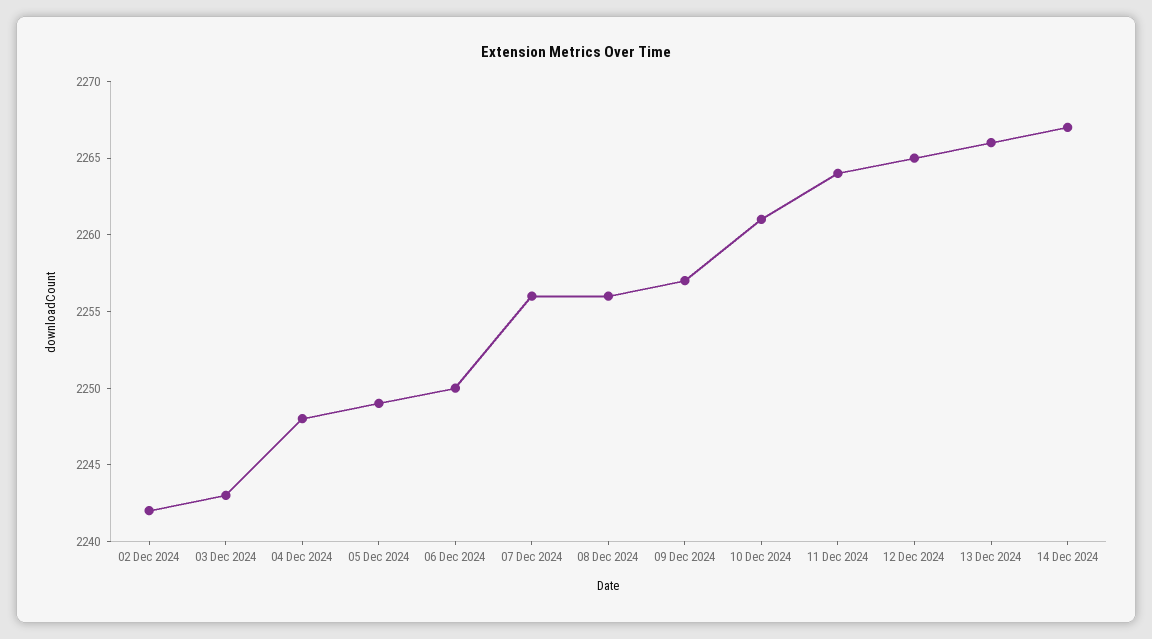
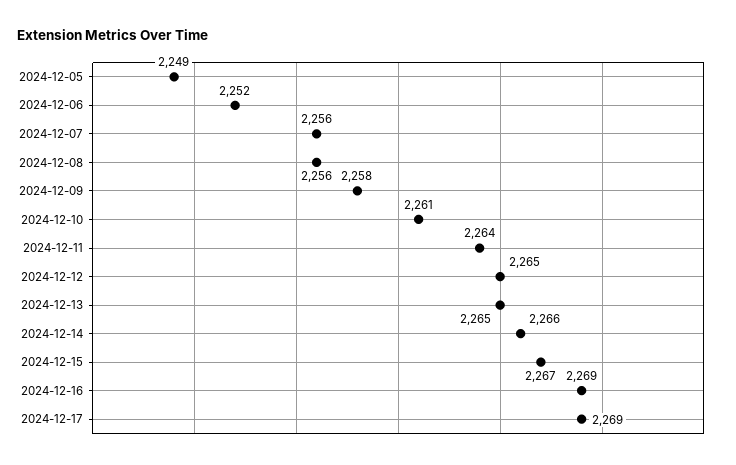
02 Dec 2024: 2242 -> none
03 Dec 2024: 2243 -> none
04 Dec 2024: 2248 -> none
06 Dec 2024: 2250 -> 2252
09 Dec 2024: 2257 -> 2258
13 Dec 2024: 2266 -> 2265
14 Dec 2024: 2267 -> 2266
2024-12-15: none -> 2267
2024-12-16: none -> 2269
2024-12-17: none -> 2269

